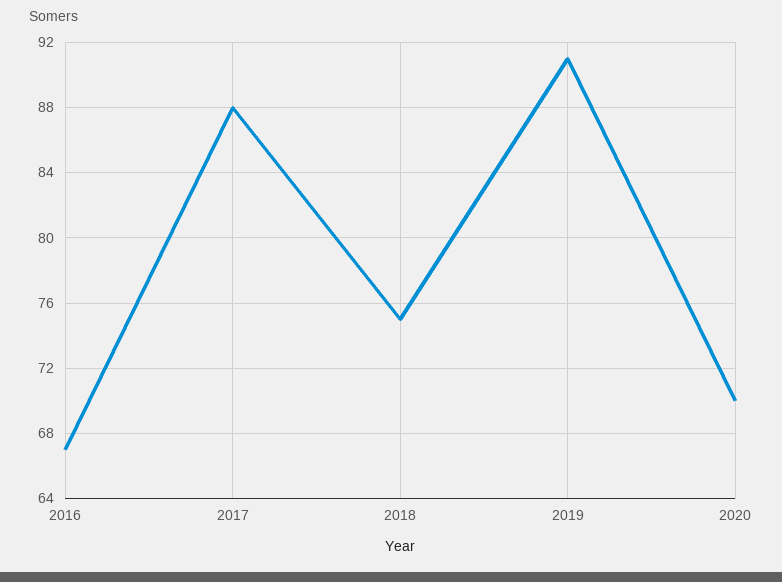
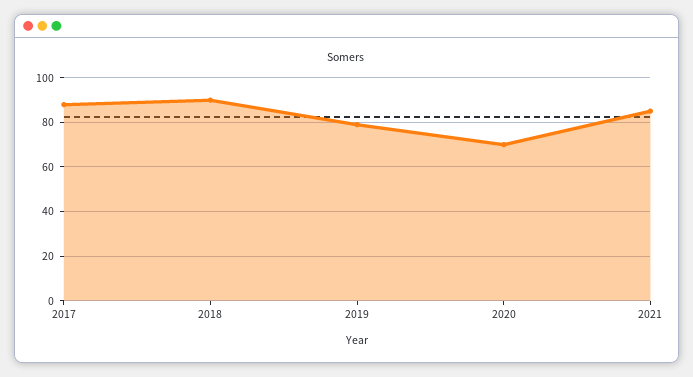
2016: 67 -> none
2018: 75 -> 90
2019: 91 -> 80
2021: none -> 85

